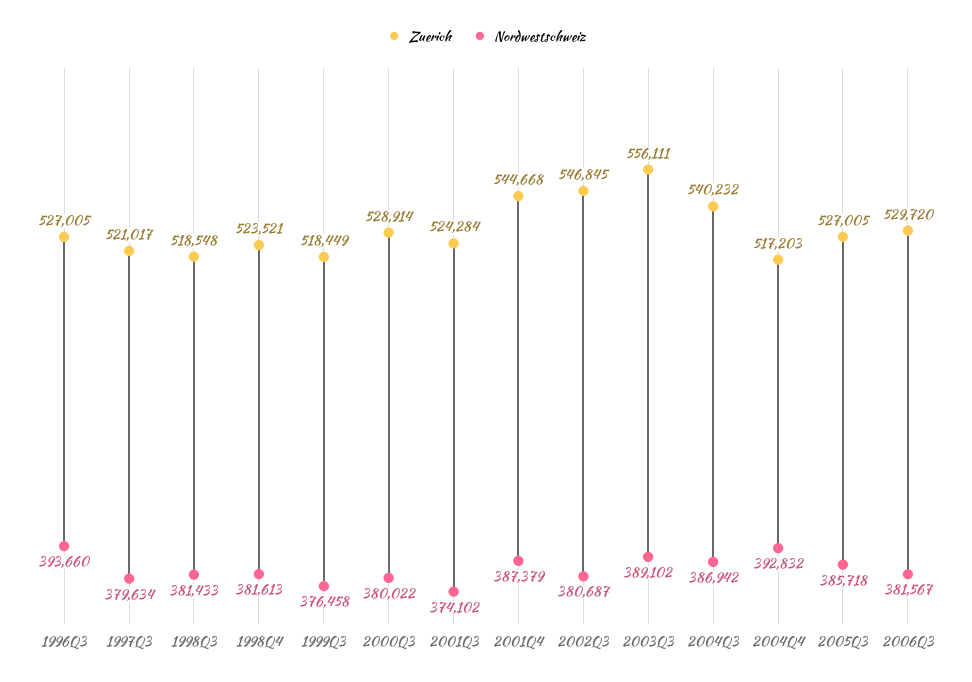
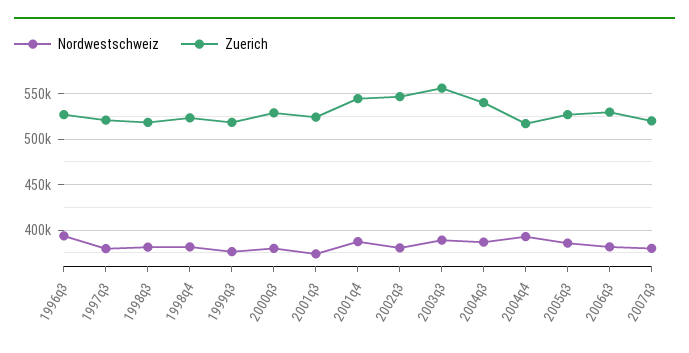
Nordwestschweiz, 2007q3: none -> 380000
Zuerich, 2007q3: none -> 520000

